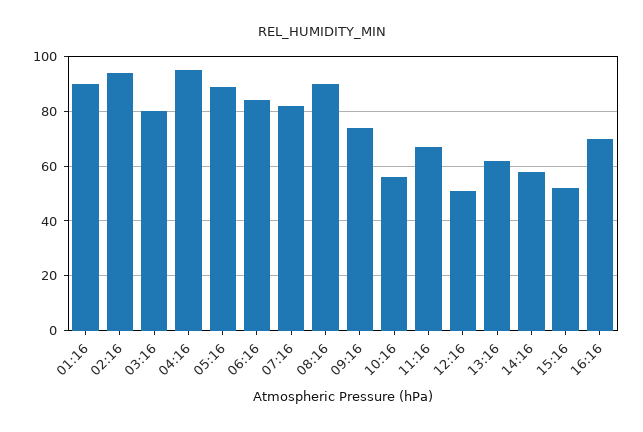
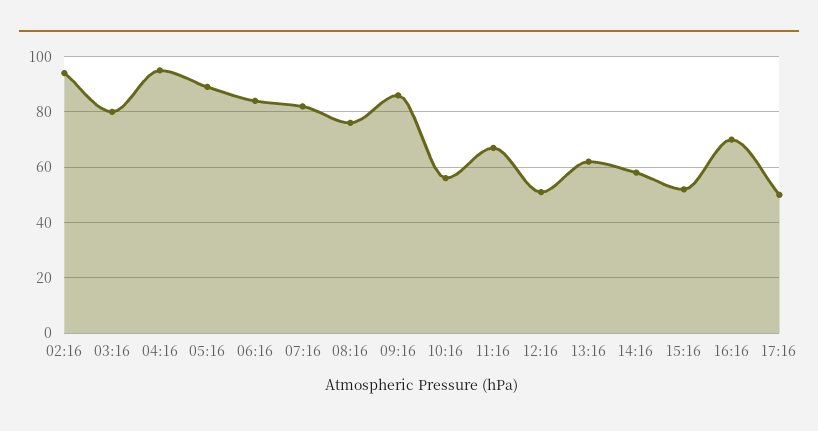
01:16: 90 -> none
08:16: 90 -> 75
09:16: 75 -> 85
17:16: none -> 50

